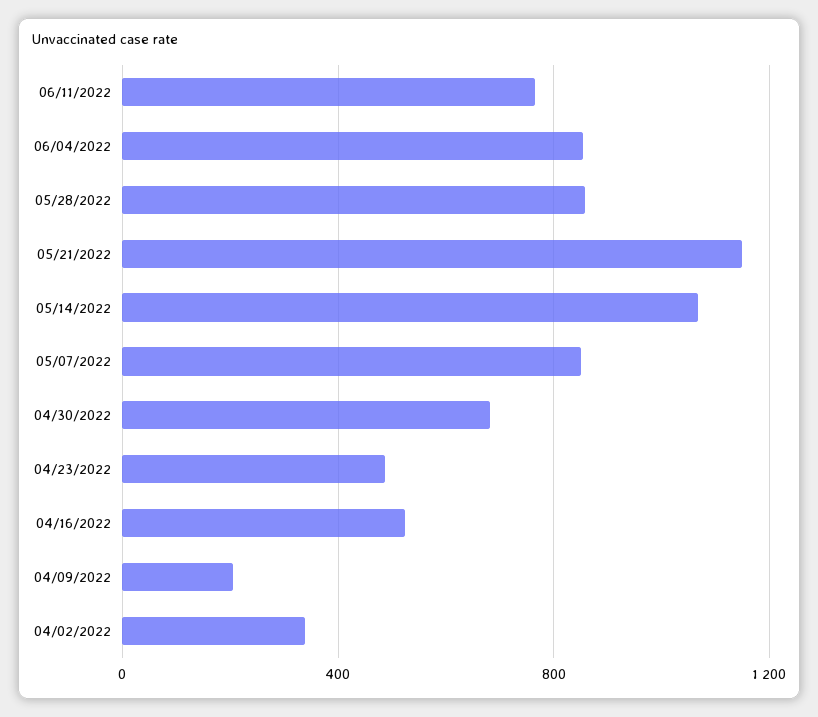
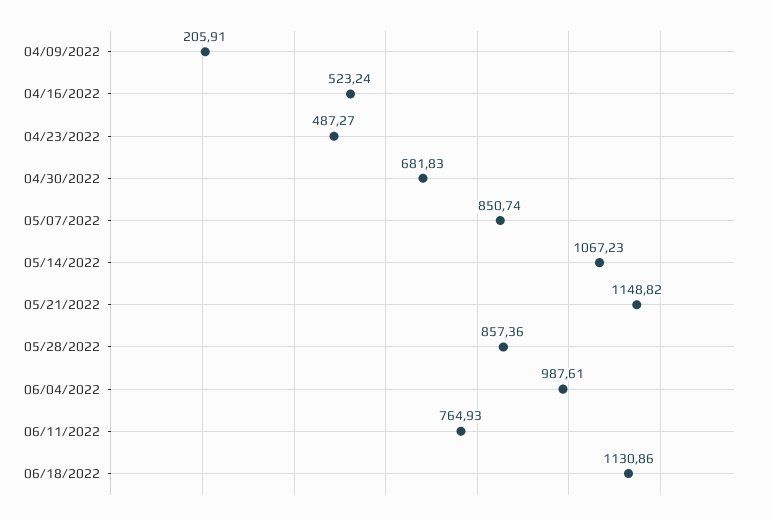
06/04/2022: 850 -> 987.61
04/02/2022: 350 -> none
06/18/2022: none -> 1130.86

